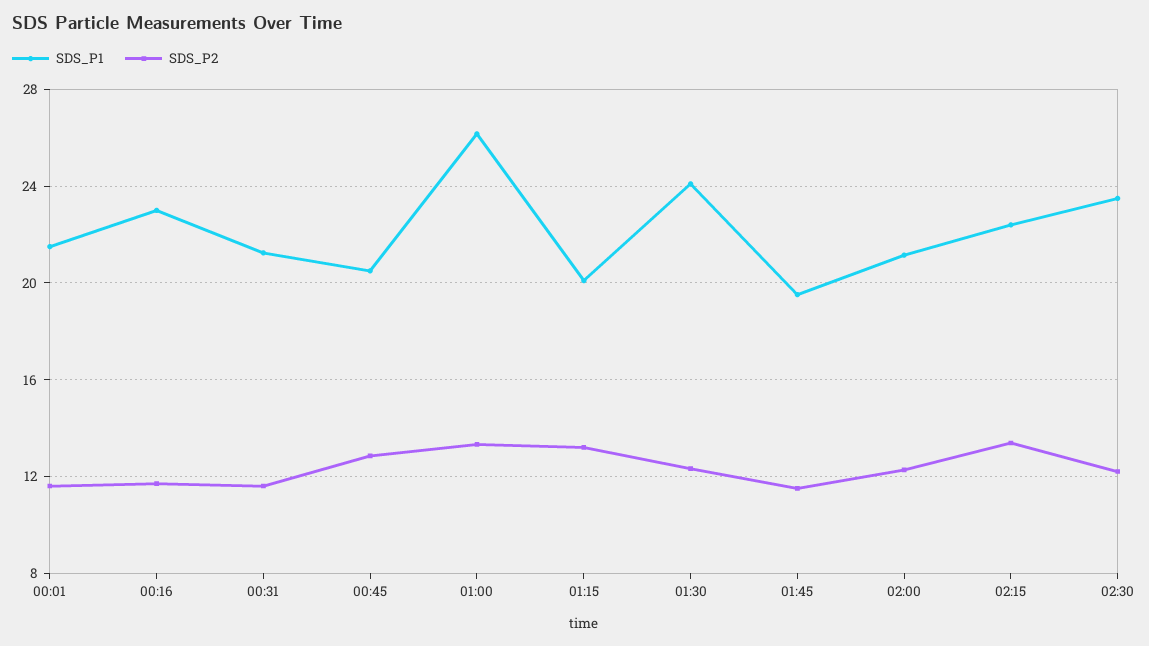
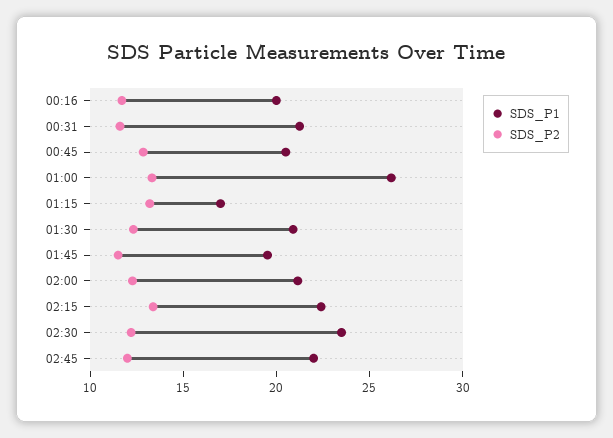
SDS_P1, 00:01: 21.5 -> none
SDS_P2, 00:01: 11.5 -> none
SDS_P1, 00:16: 23 -> 20
SDS_P1, 01:15: 20 -> 17
SDS_P1, 01:30: 24 -> 21
SDS_P1, 02:45: none -> 22
SDS_P2, 02:45: none -> 12

